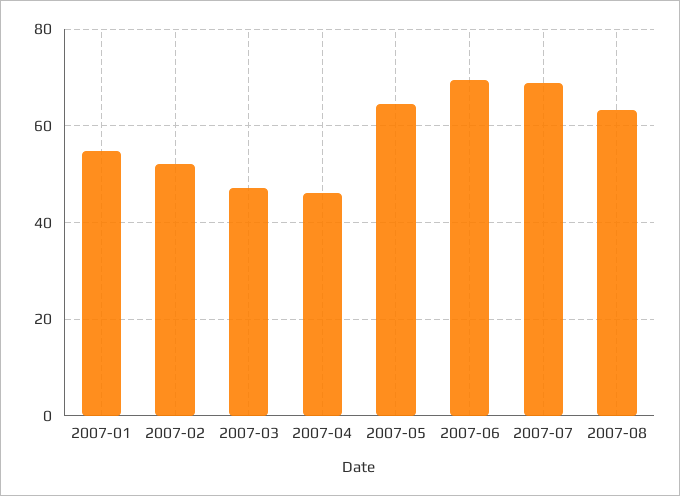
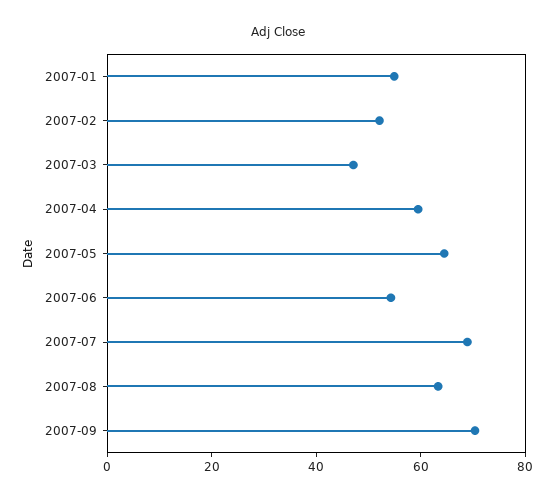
2007-04: 46 -> 60
2007-06: 70 -> 55
2007-09: none -> 70

